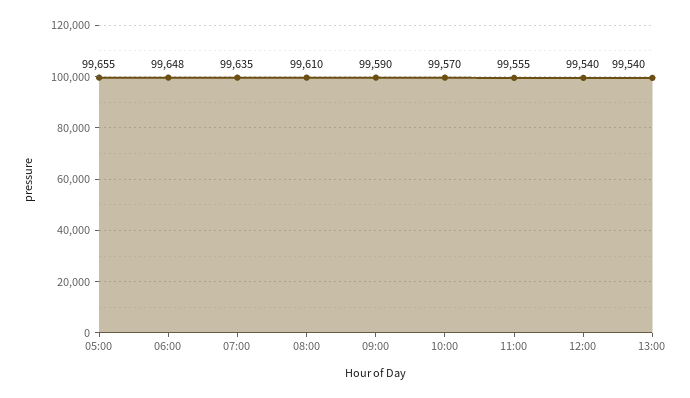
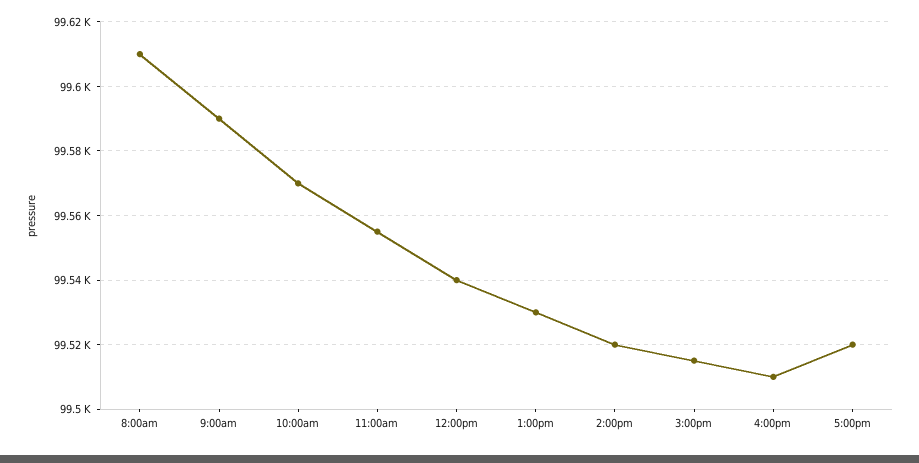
05:00: 99655 -> none
06:00: 99648 -> none
07:00: 99635 -> none
13:00: 99540 -> 99530
2:00pm: none -> 99520
3:00pm: none -> 99515
4:00pm: none -> 99510
5:00pm: none -> 99520

